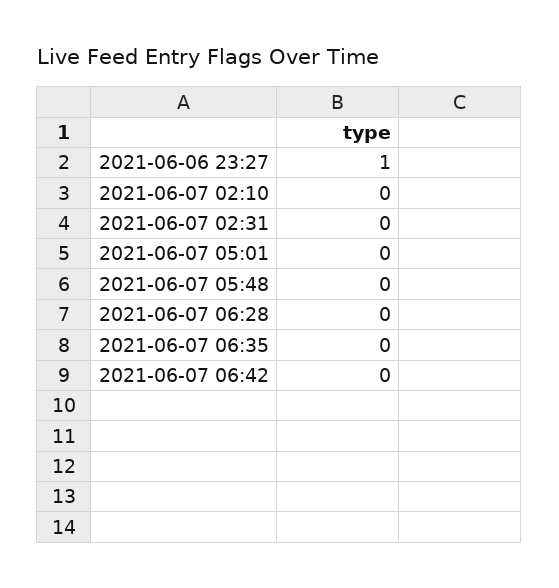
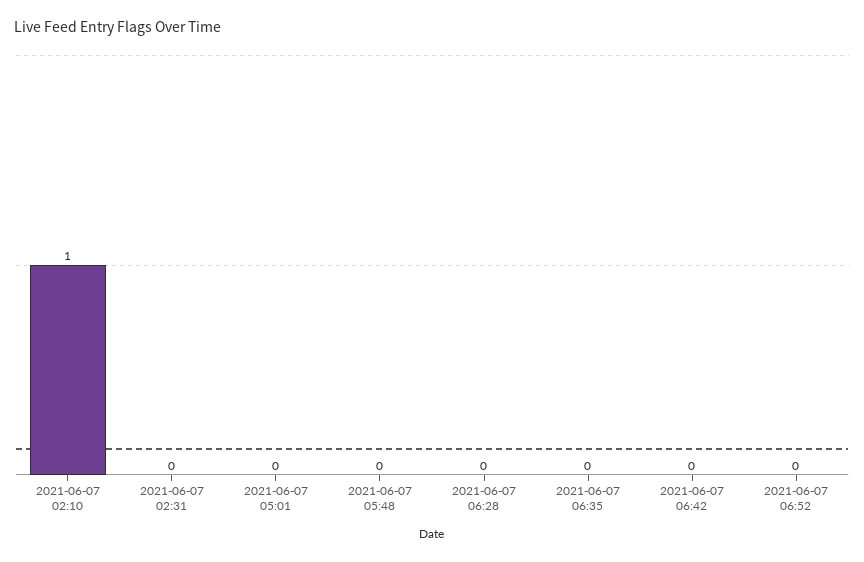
2021-06-06 23:27: 1 -> none
2021-06-07 02:10: 0 -> 1
2021-06-07 06:52: none -> 0

